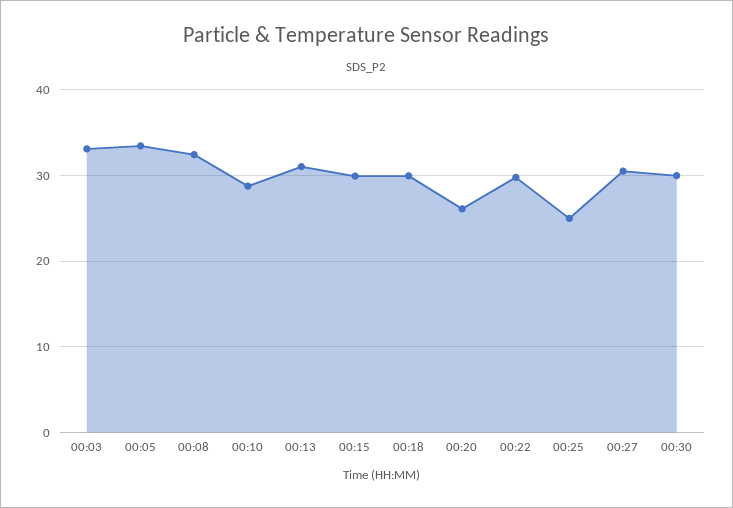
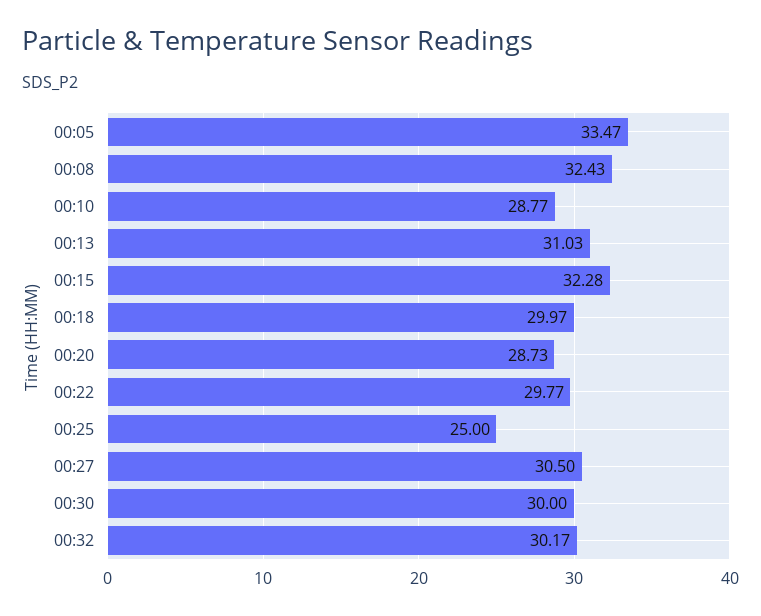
00:03: 33 -> none
00:15: 30 -> 32.28
00:20: 26 -> 28.73
00:32: none -> 30.17

